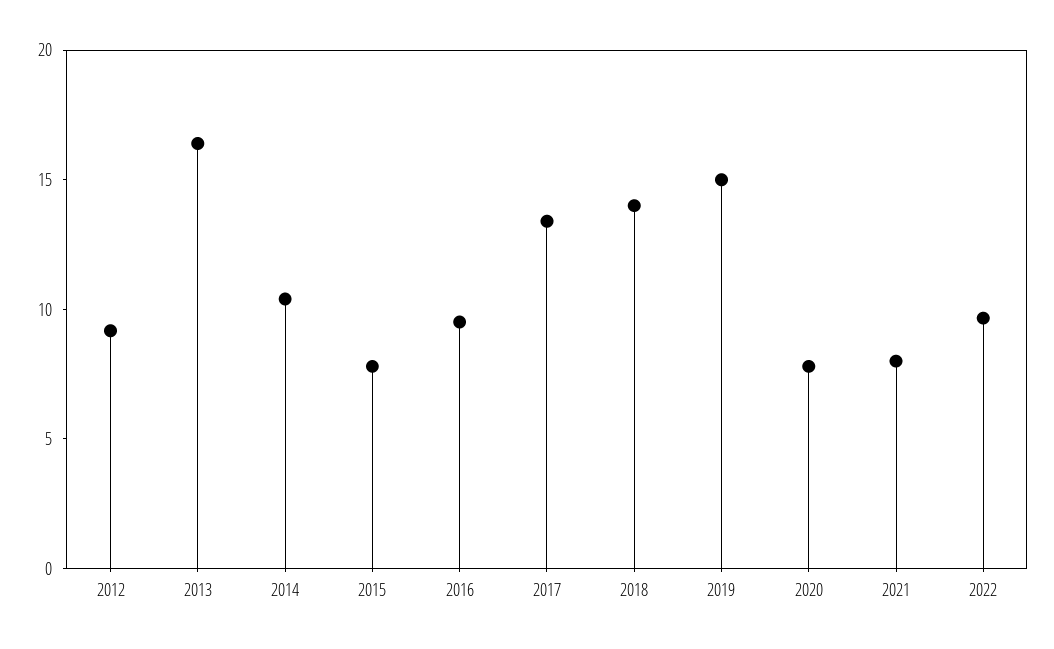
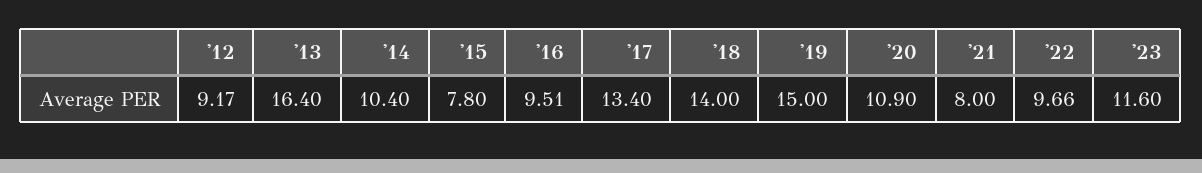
2020: 8 -> 10.9
'23: none -> 11.6

